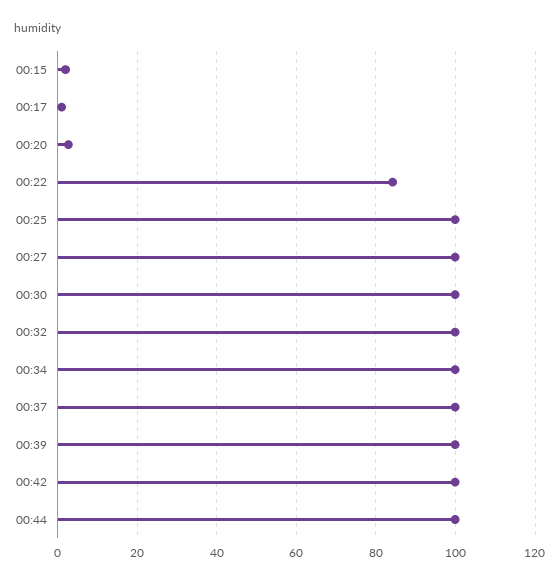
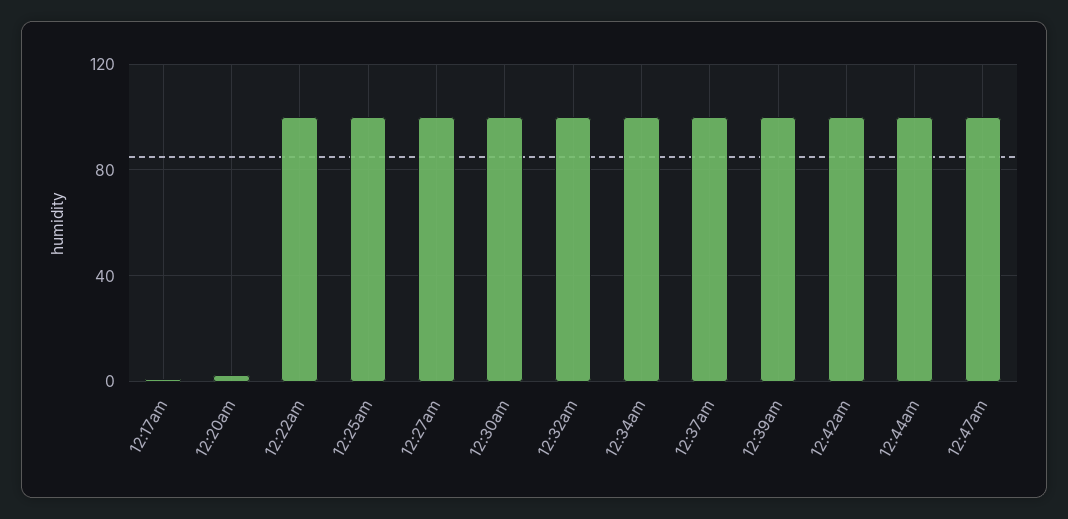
00:15: 2 -> none
00:22: 84 -> 100
12:47am: none -> 100

